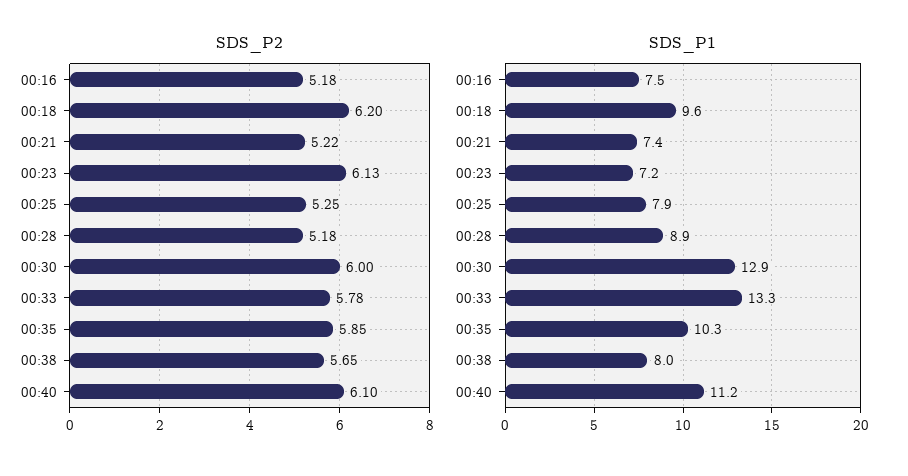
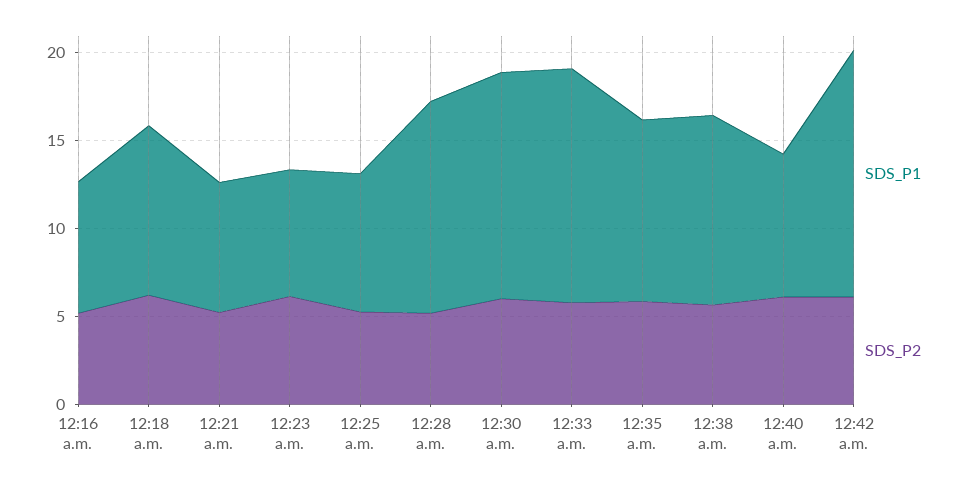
SDS_P1, 00:28: 8.9 -> 12
SDS_P1, 00:38: 8 -> 11
SDS_P1, 00:40: 11.2 -> 8
SDS_P1, 12:42 a.m.: none -> 14
SDS_P2, 12:42 a.m.: none -> 6

